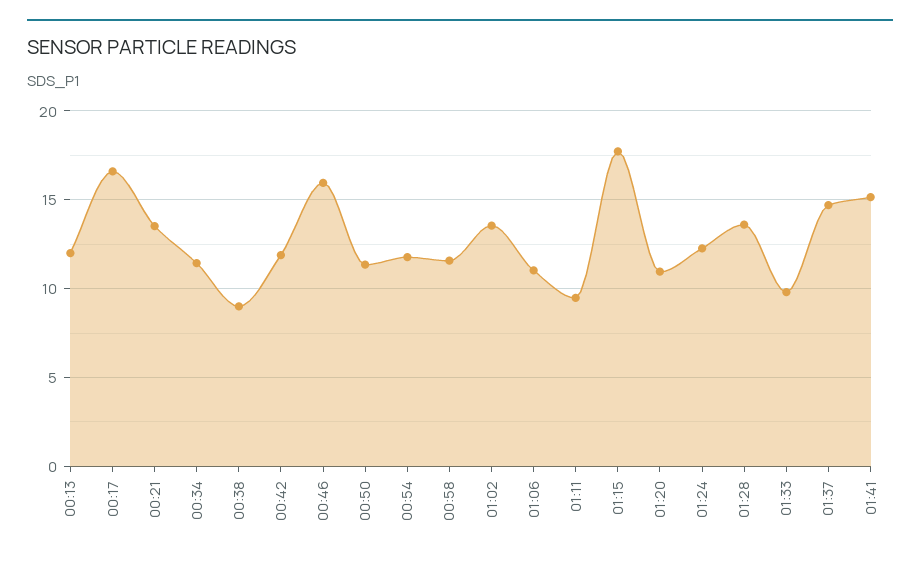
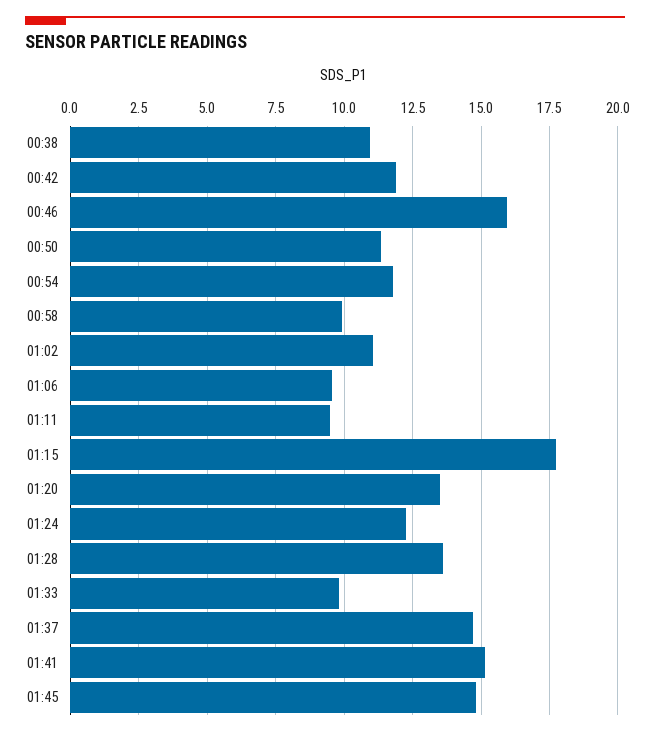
00:13: 12 -> none
00:17: 16.5 -> none
00:21: 13.5 -> none
00:34: 11.5 -> none
00:38: 9 -> 11
00:58: 11.5 -> 10
01:02: 13.5 -> 11
01:06: 11 -> 9.5
01:20: 11 -> 13.5
01:45: none -> 14.75

